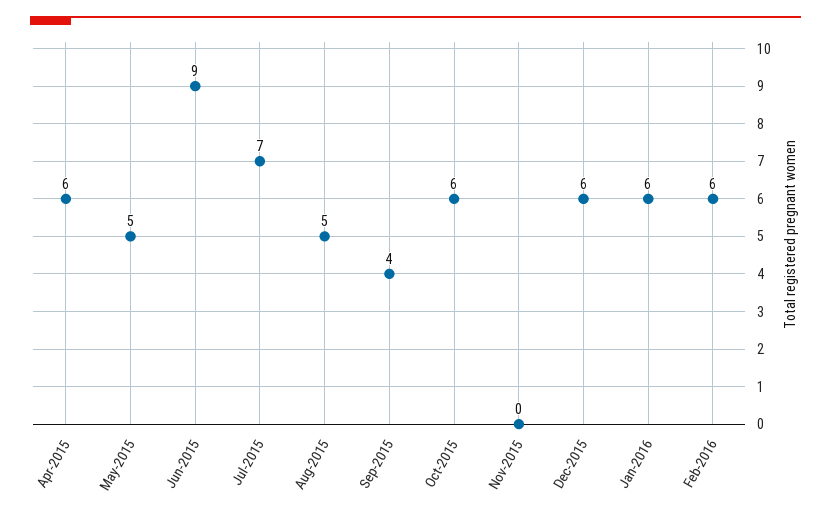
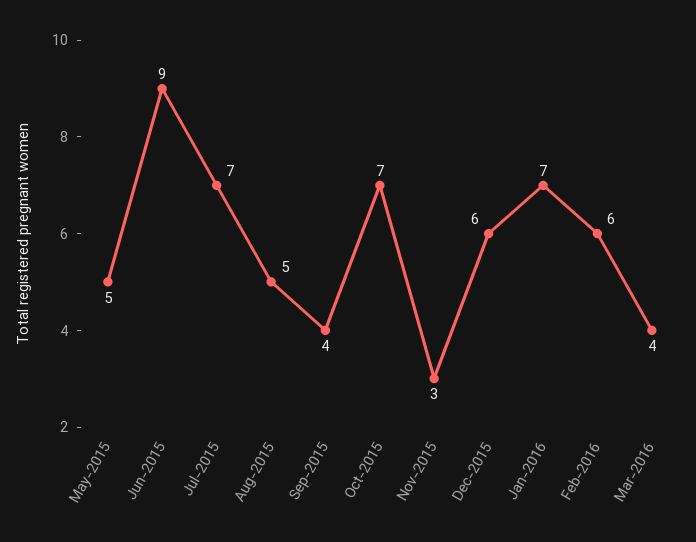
Apr-2015: 6 -> none
Oct-2015: 6 -> 7
Nov-2015: 0 -> 3
Jan-2016: 6 -> 7
Mar-2016: none -> 4

